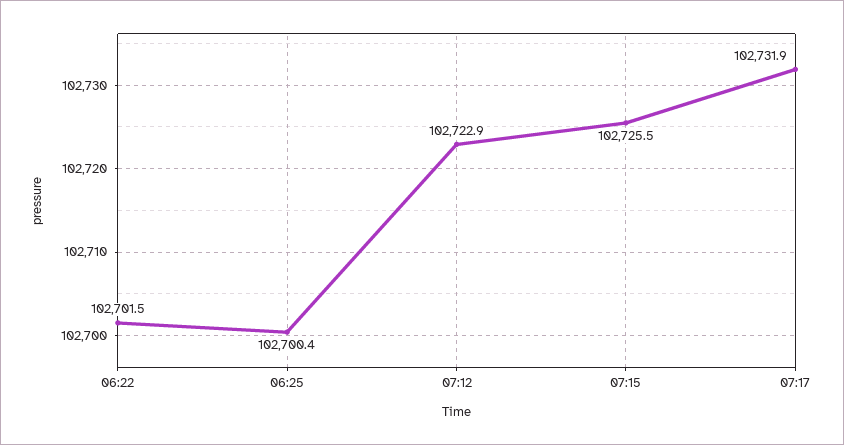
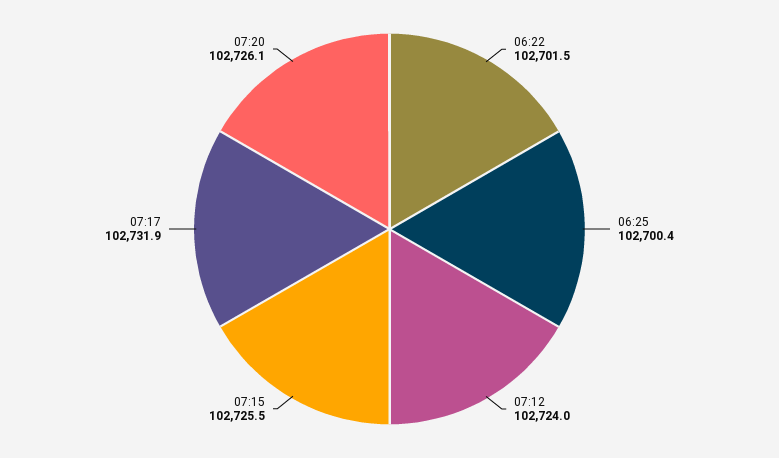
07:12: 102722.9 -> 102724
07:20: none -> 102726.1

